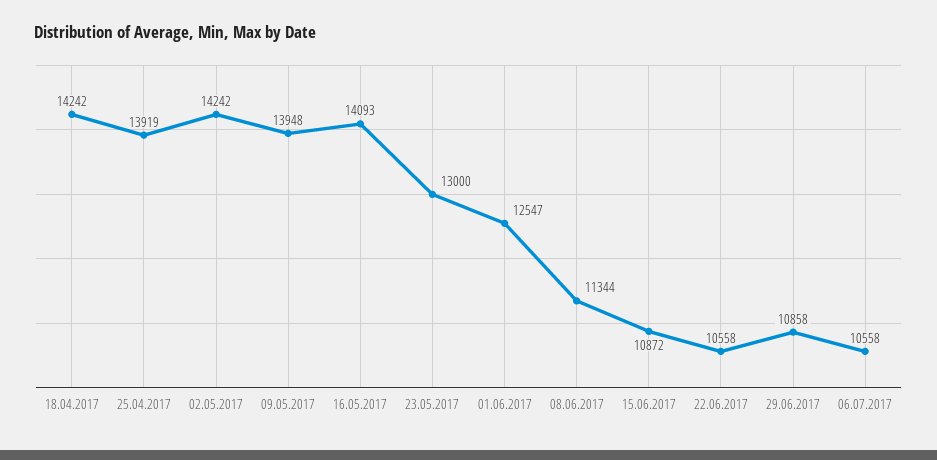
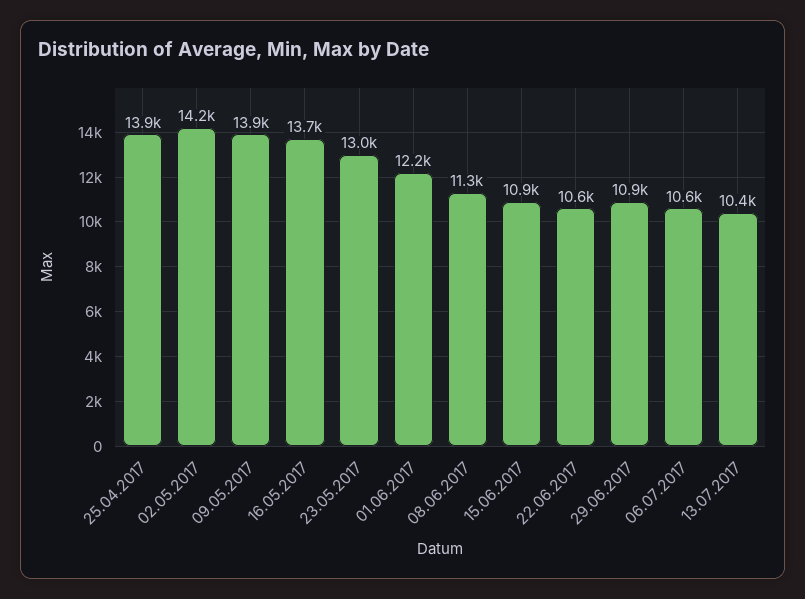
18.04.2017: 14242 -> none
16.05.2017: 14093 -> 13700
01.06.2017: 12547 -> 12200
13.07.2017: none -> 10400

